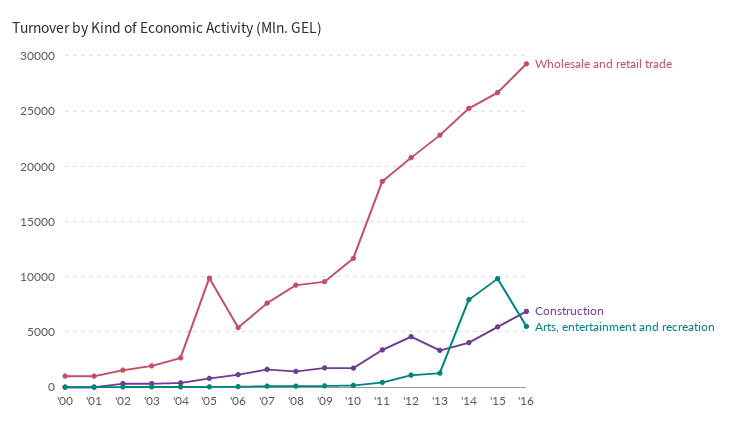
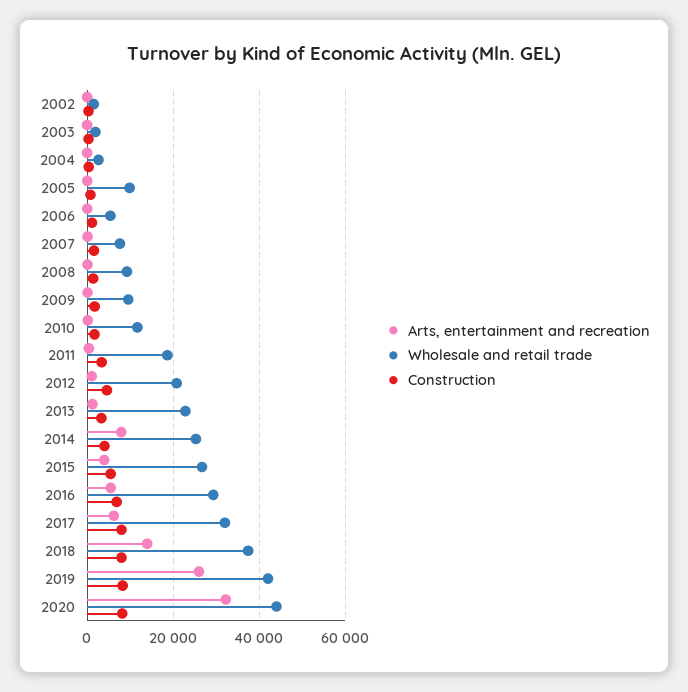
Wholesale and retail trade, '00: 1000 -> none
Construction, '00: 0 -> none
Arts, entertainment and recreation, '00: 0 -> none
Wholesale and retail trade, '01: 1000 -> none
Construction, '01: 0 -> none
Arts, entertainment and recreation, '01: 0 -> none
Arts, entertainment and recreation, '15: 10000 -> 4000
Arts, entertainment and recreation, 2017: none -> 6000
Wholesale and retail trade, 2017: none -> 32000
Construction, 2017: none -> 8000
Arts, entertainment and recreation, 2018: none -> 14000
Wholesale and retail trade, 2018: none -> 38000
Construction, 2018: none -> 8000
Arts, entertainment and recreation, 2019: none -> 26000
Wholesale and retail trade, 2019: none -> 42000
Construction, 2019: none -> 8000
Arts, entertainment and recreation, 2020: none -> 32000
Wholesale and retail trade, 2020: none -> 44000
Construction, 2020: none -> 8000

